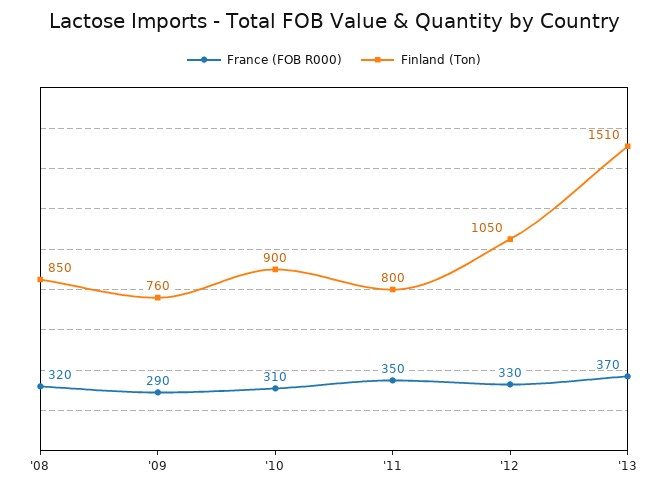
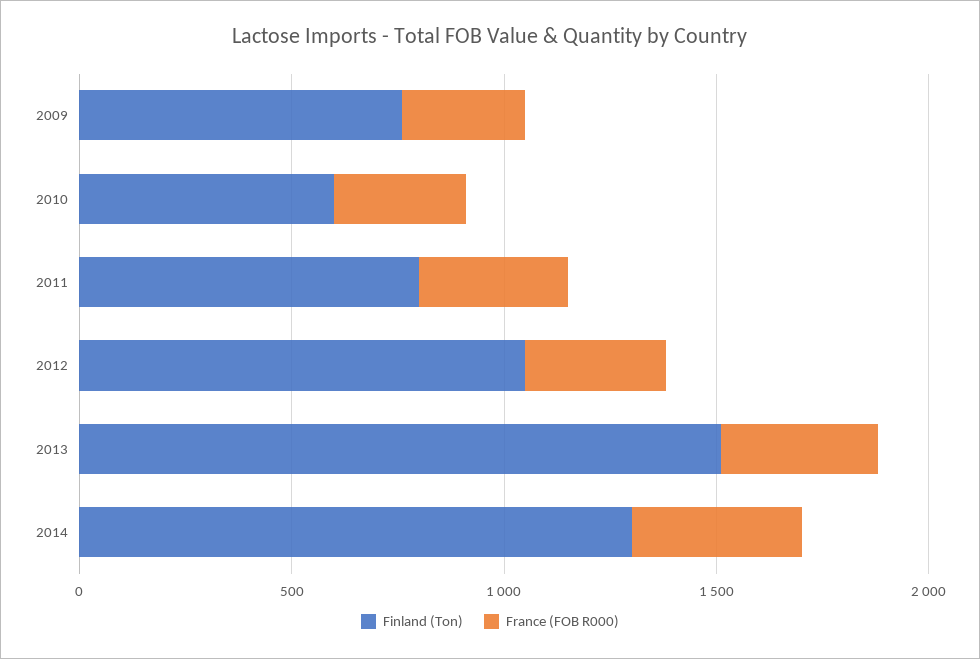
France (FOB R000), '08: 320 -> none
Finland (Ton), '08: 850 -> none
Finland (Ton), '10: 900 -> 600
Finland (Ton), 2014: none -> 1300
France (FOB R000), 2014: none -> 400

